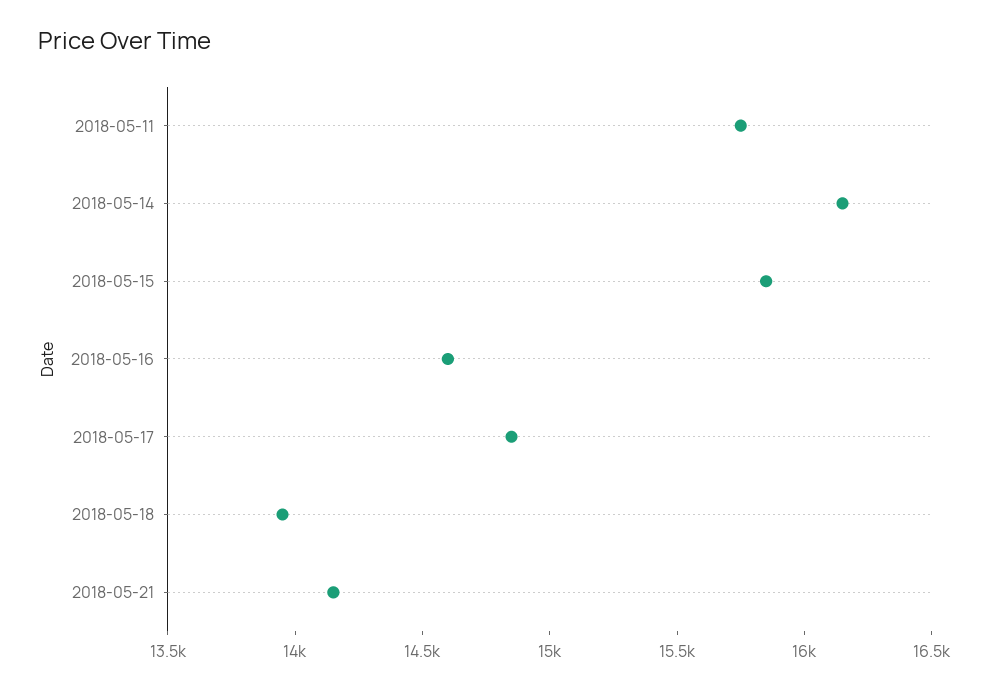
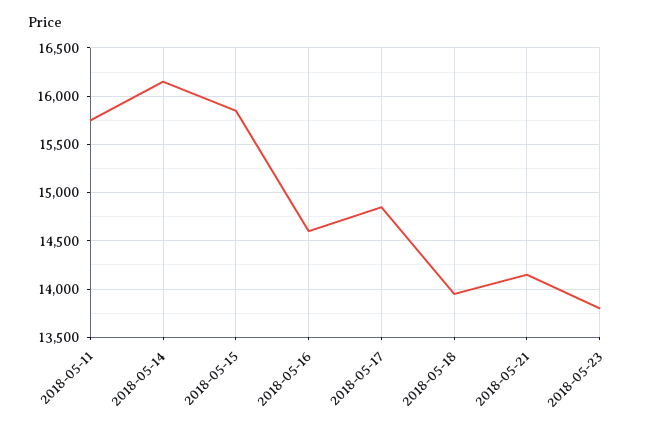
2018-05-23: none -> 13800

